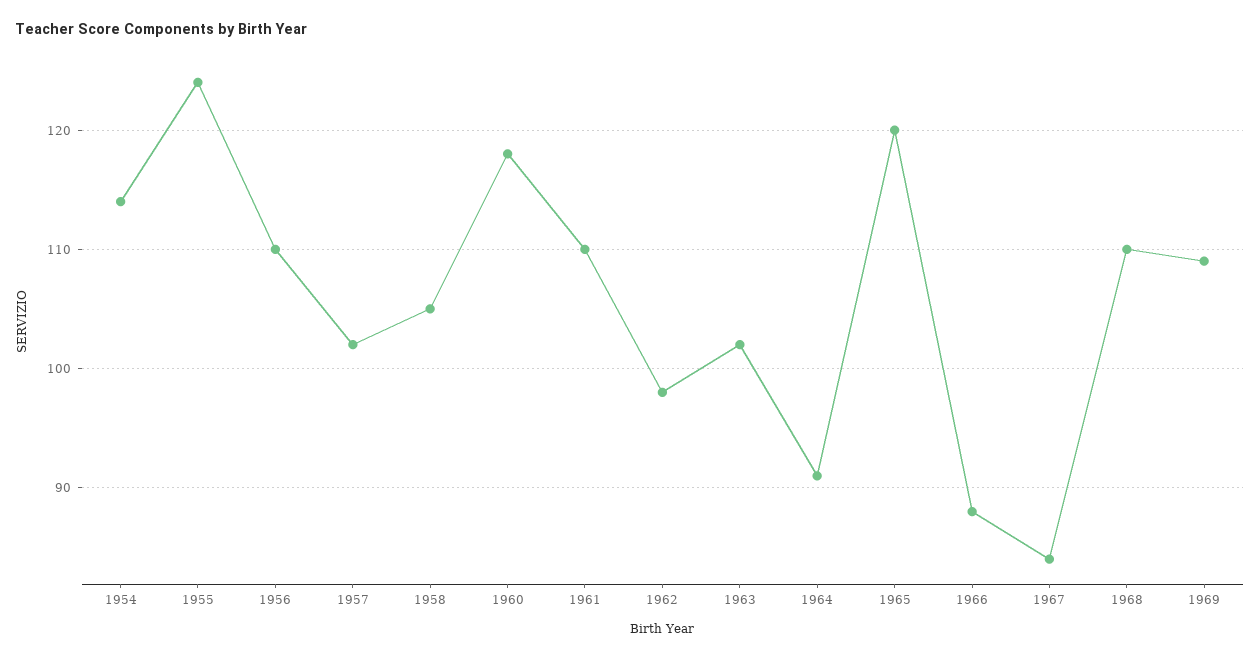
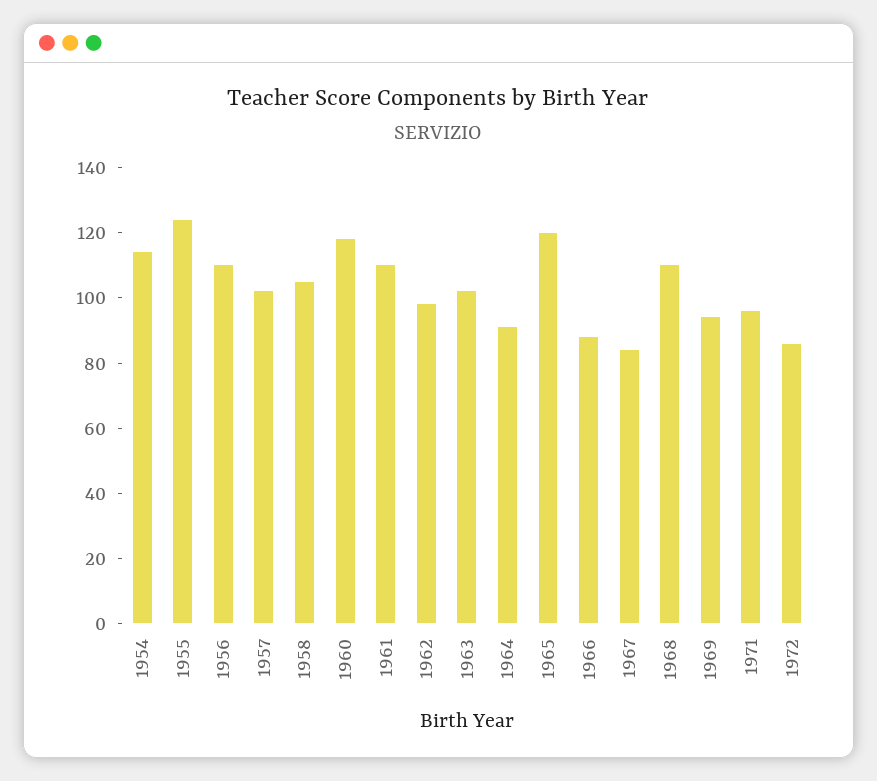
1969: 109 -> 95
1971: none -> 95
1972: none -> 85

